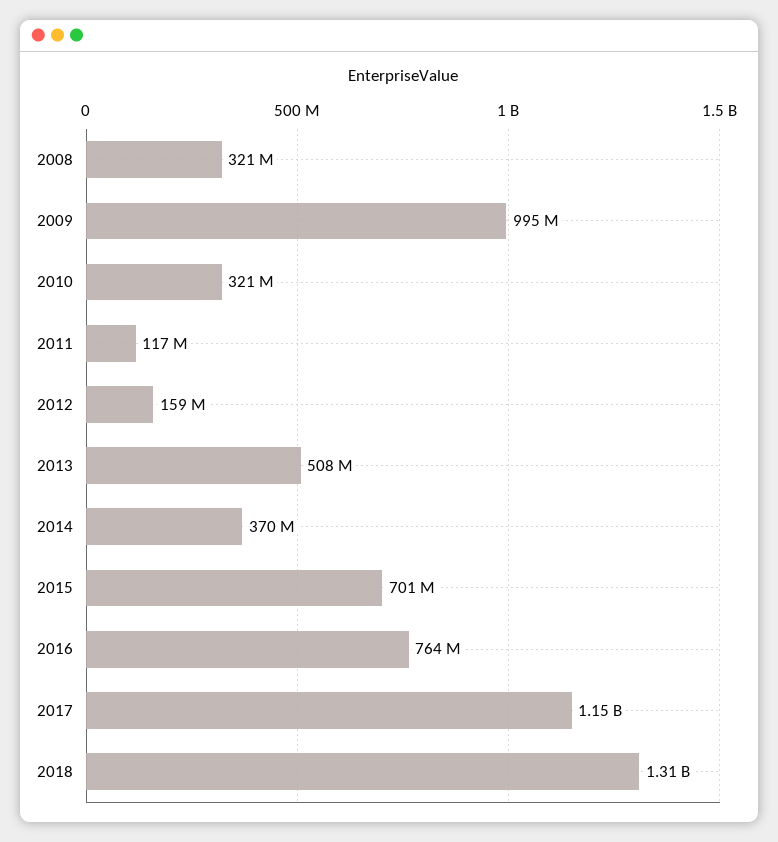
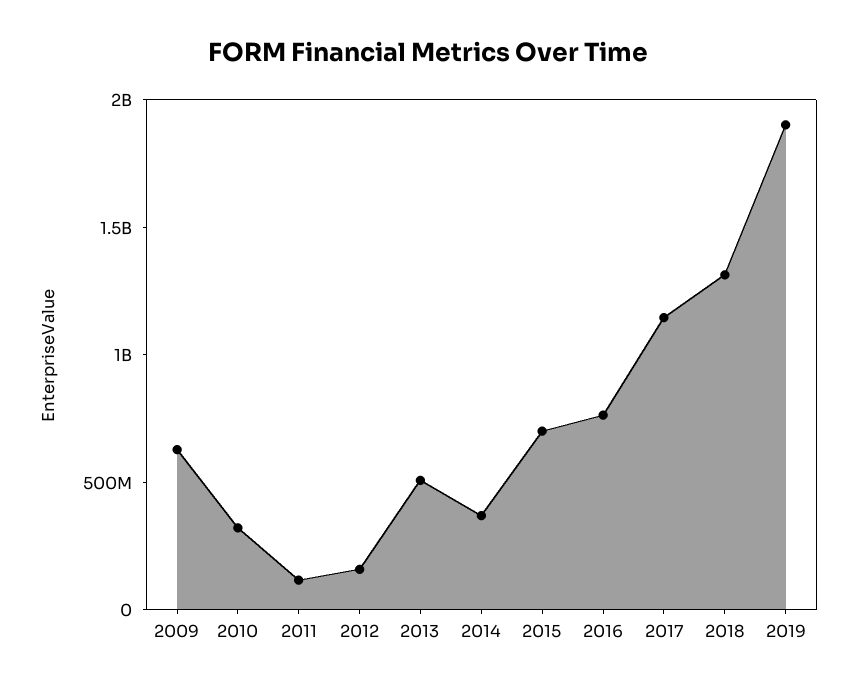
2008: 321000000 -> none
2009: 995000000 -> 600000000
2019: none -> 1900000000

